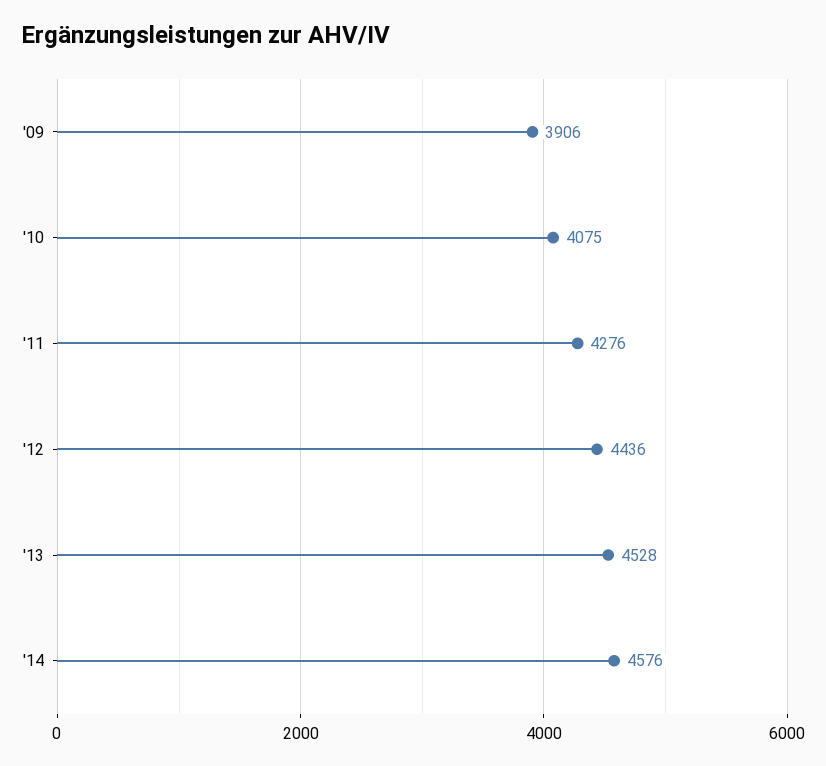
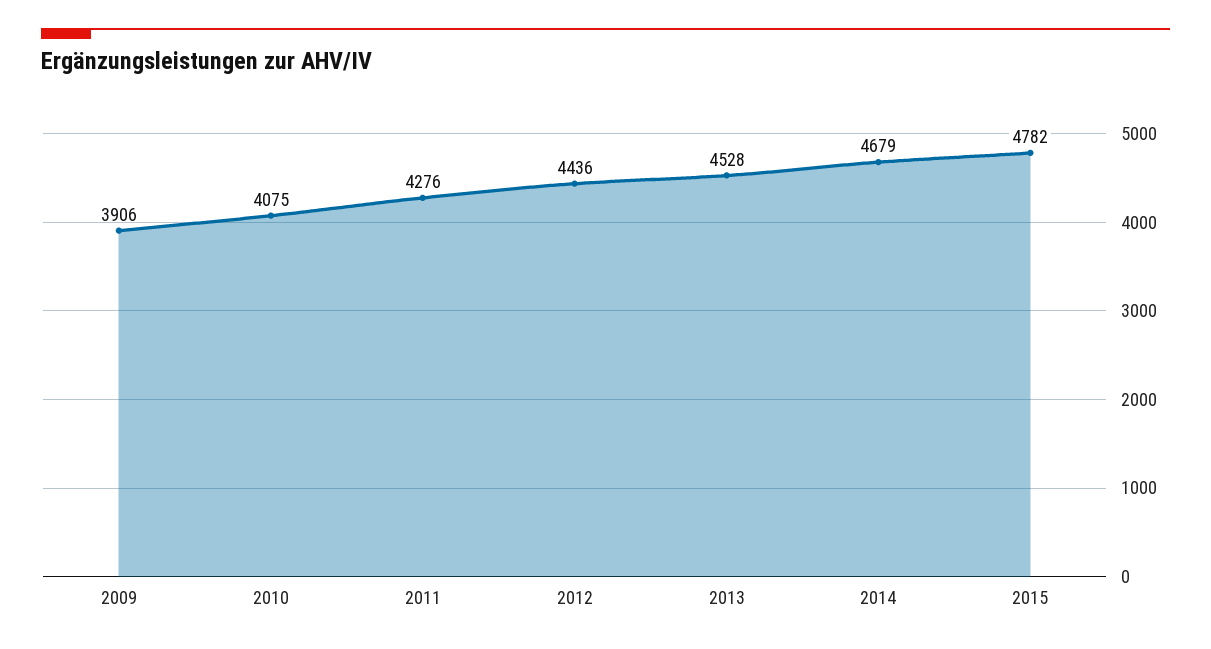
'14: 4576 -> 4679
2015: none -> 4782

